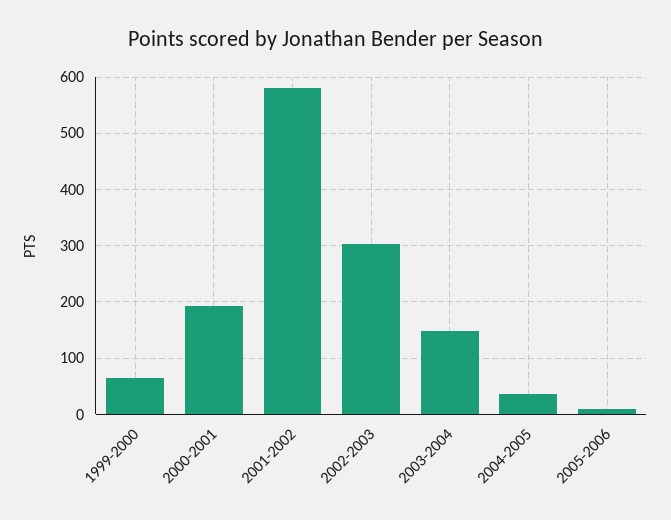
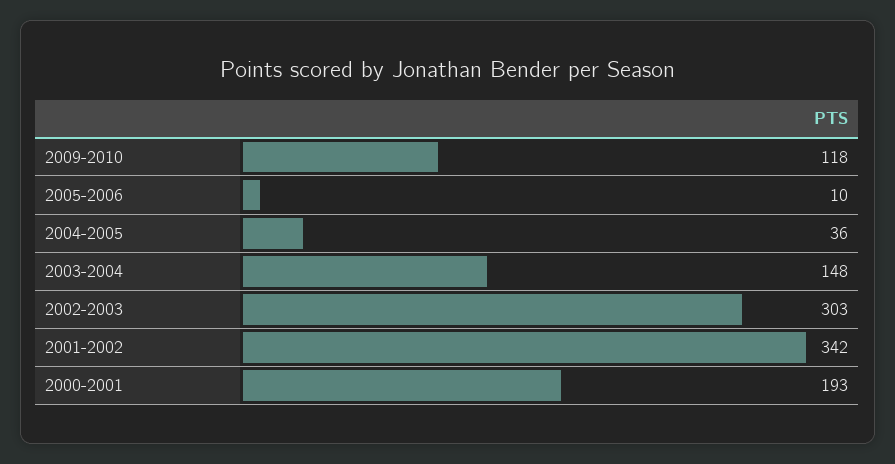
1999-2000: 60 -> none
2001-2002: 580 -> 342
2009-2010: none -> 118

